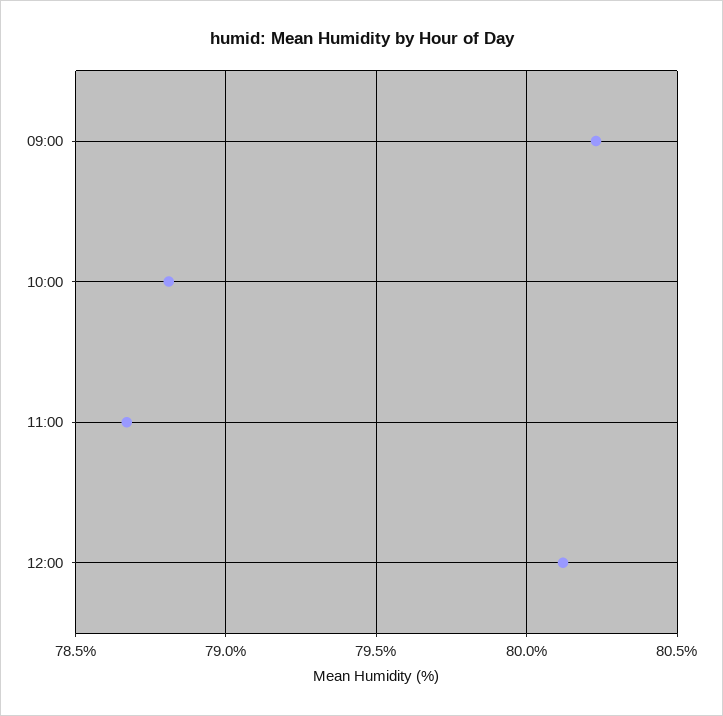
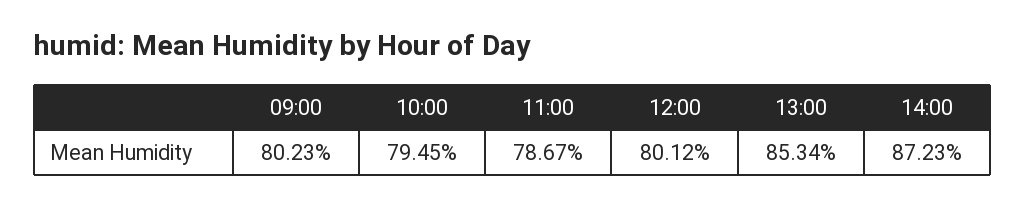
10:00: 78.8 -> 79.45
13:00: none -> 85.34
14:00: none -> 87.23

